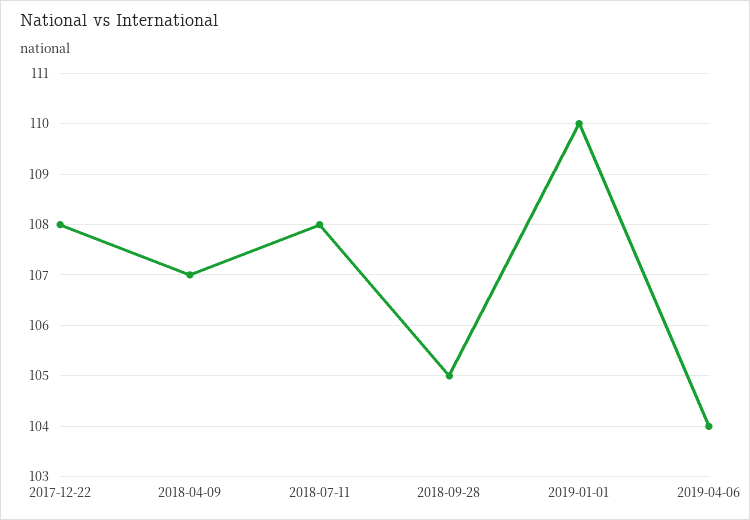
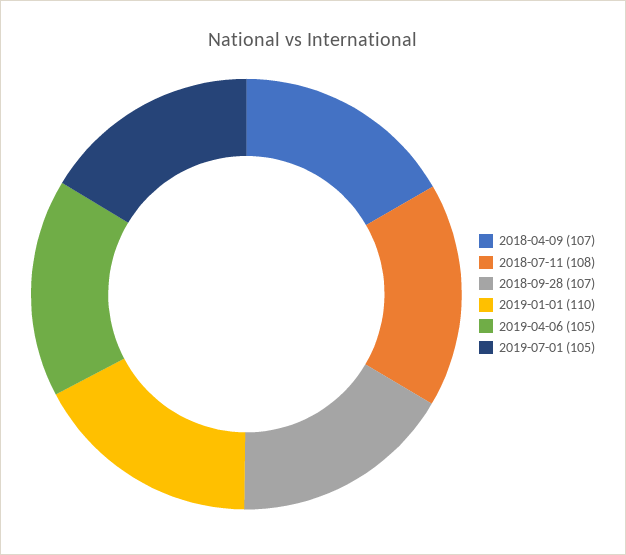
2017-12-22: 108 -> none
2018-09-28: 105 -> 107
2019-04-06: 104 -> 105
2019-07-01: none -> 105

